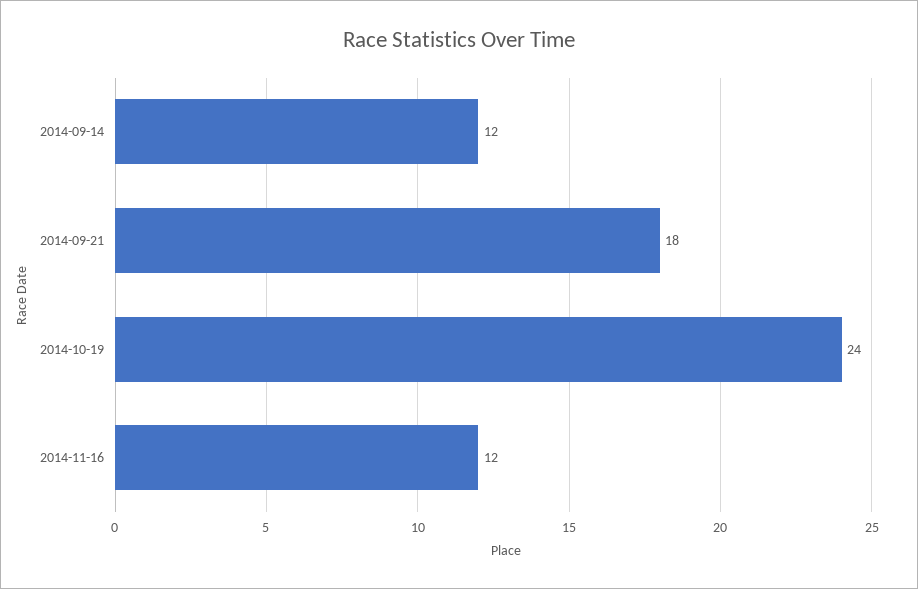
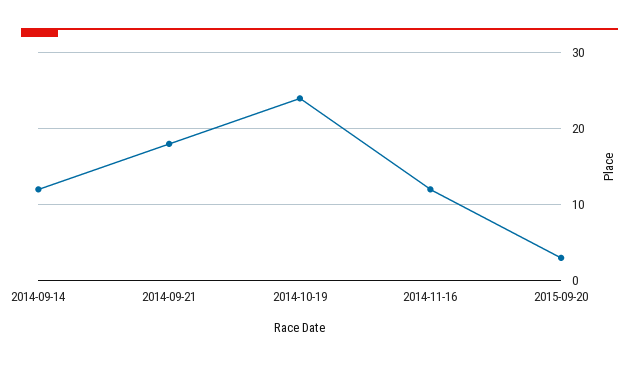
2015-09-20: none -> 3

